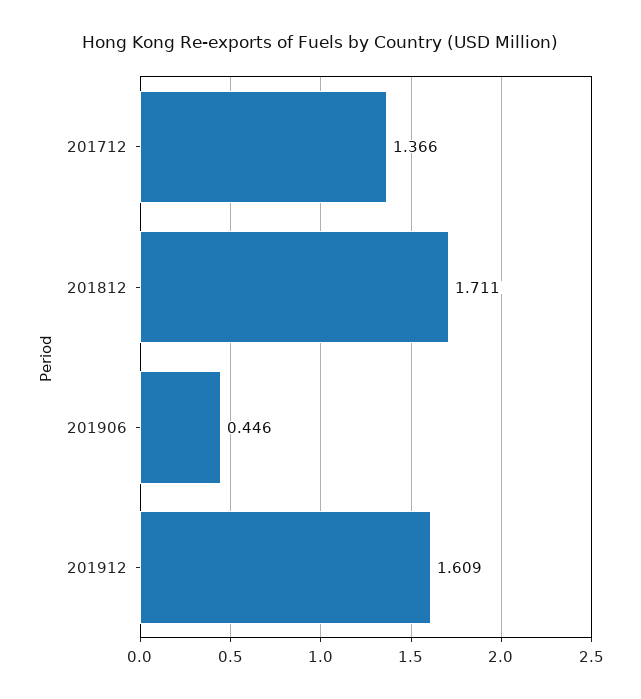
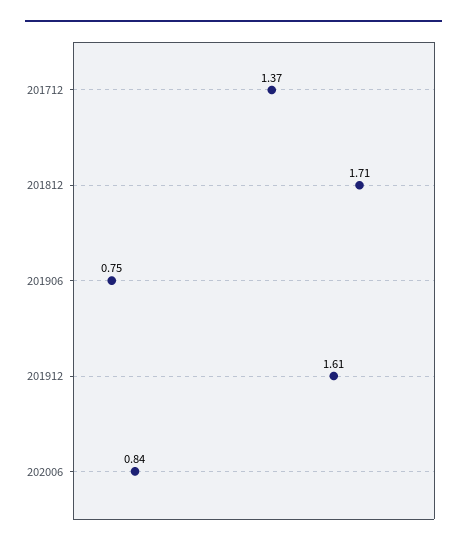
201906: 0.446 -> 0.75
202006: none -> 0.84

